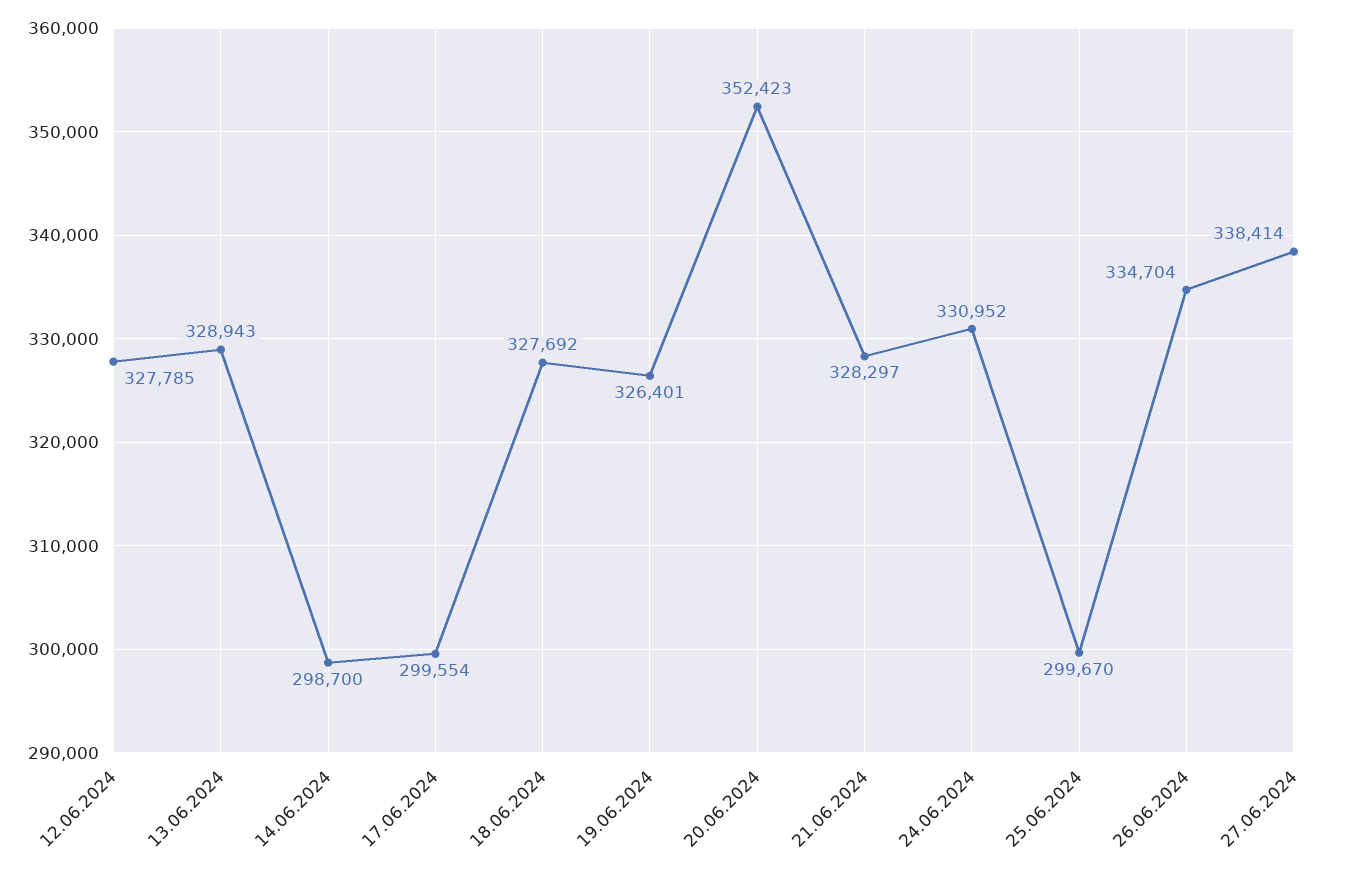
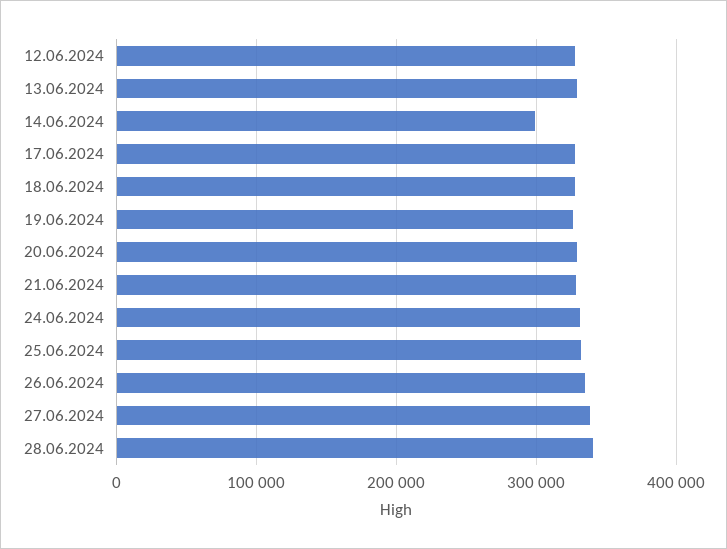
17.06.2024: 299554 -> 330000
20.06.2024: 352423 -> 330000
25.06.2024: 299670 -> 330000
28.06.2024: none -> 340000

